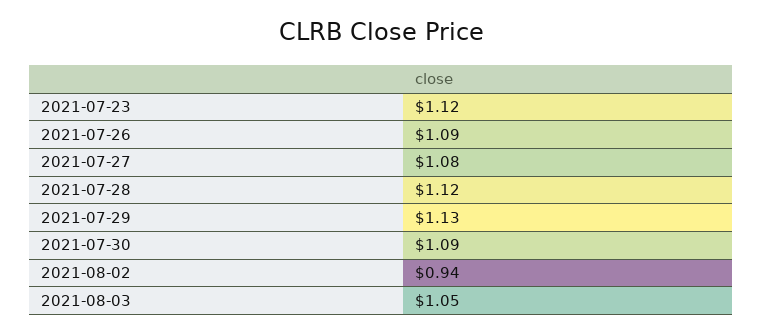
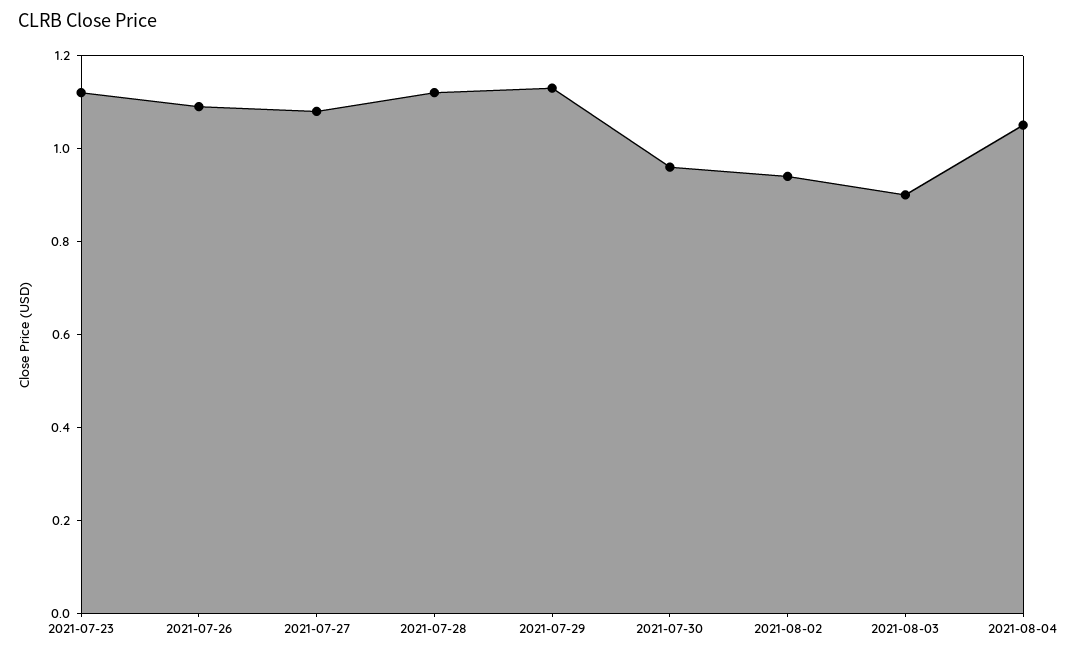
2021-07-30: 1.09 -> 0.95
2021-08-03: 1.05 -> 0.9
2021-08-04: none -> 1.05

